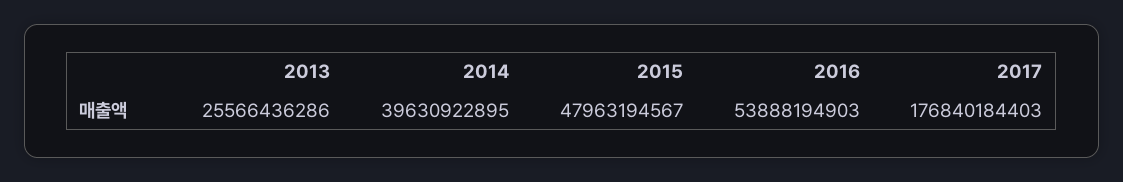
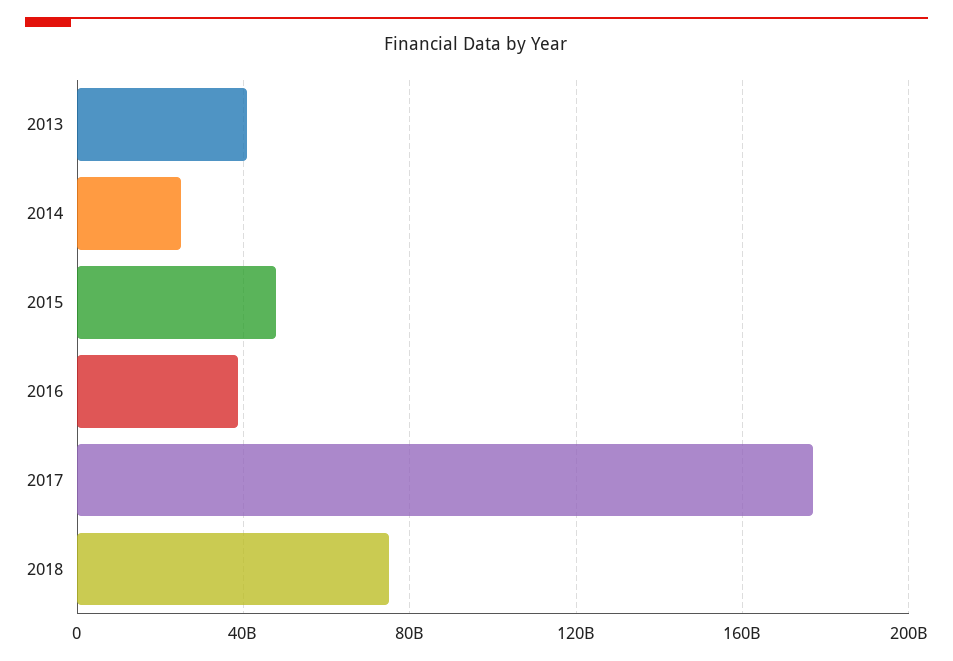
2013: 25566436286 -> 40000000000
2014: 39630922895 -> 25000000000
2016: 53888194903 -> 40000000000
2018: none -> 75000000000

